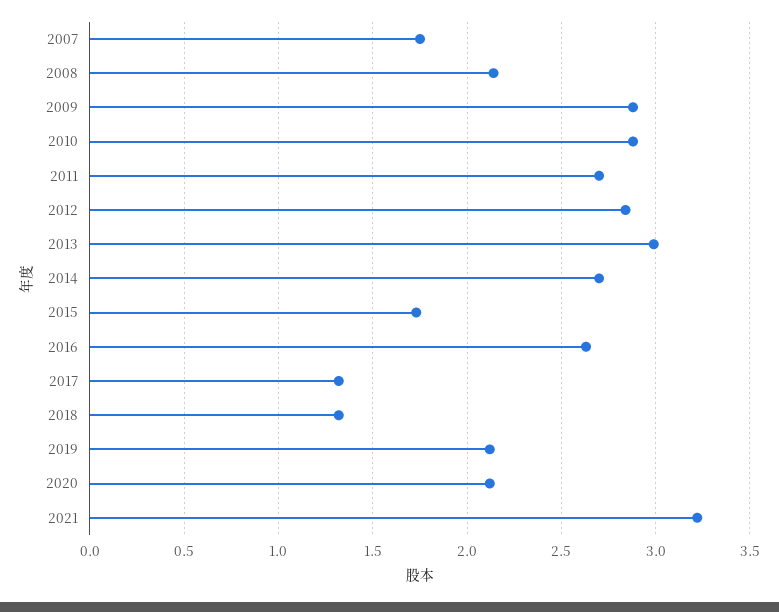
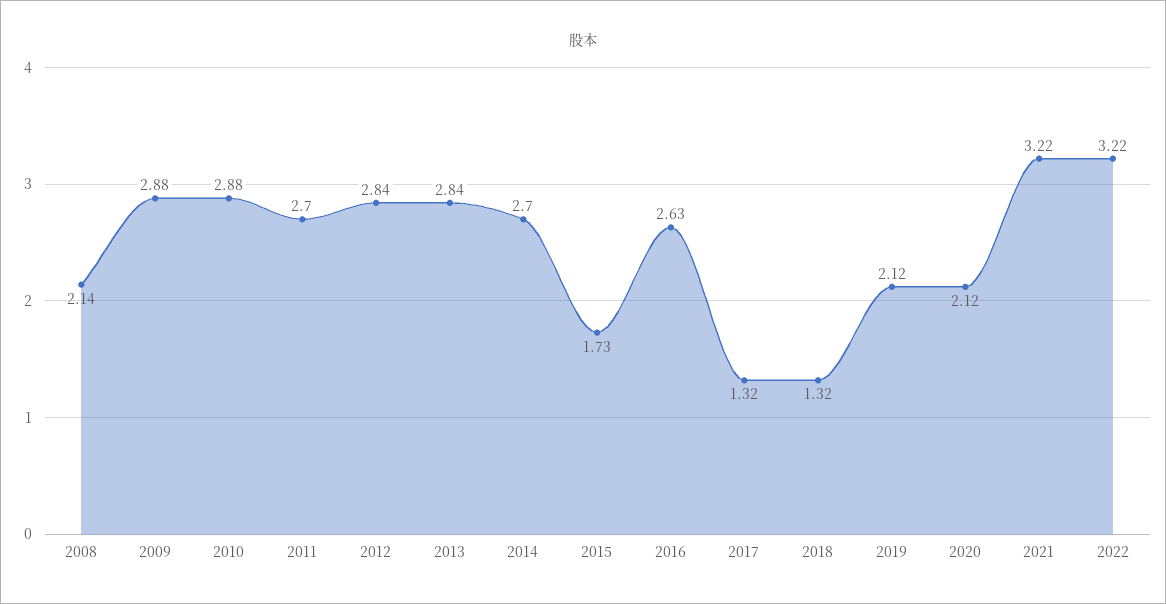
2007: 1.75 -> none
2013: 3 -> 2.84
2022: none -> 3.22

